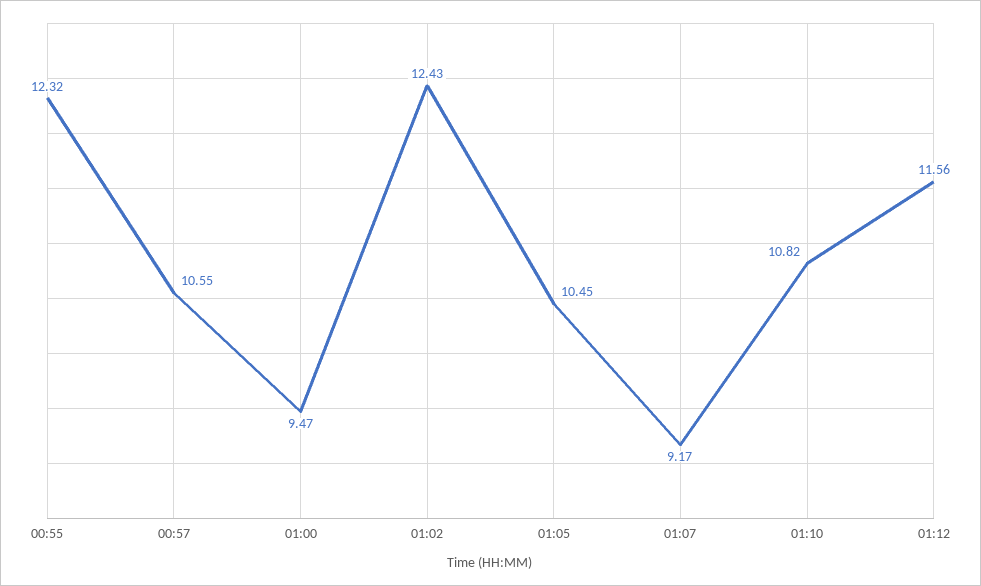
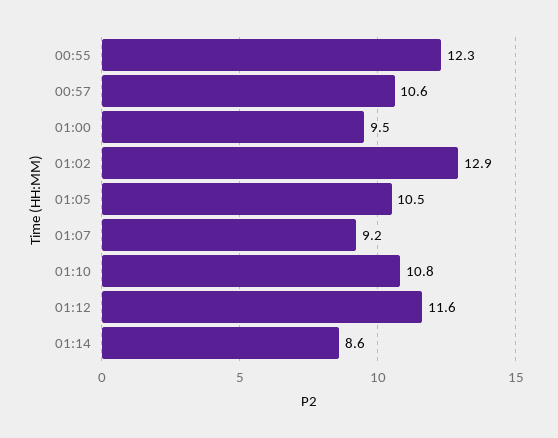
01:02: 12.43 -> 12.9
01:14: none -> 8.6

